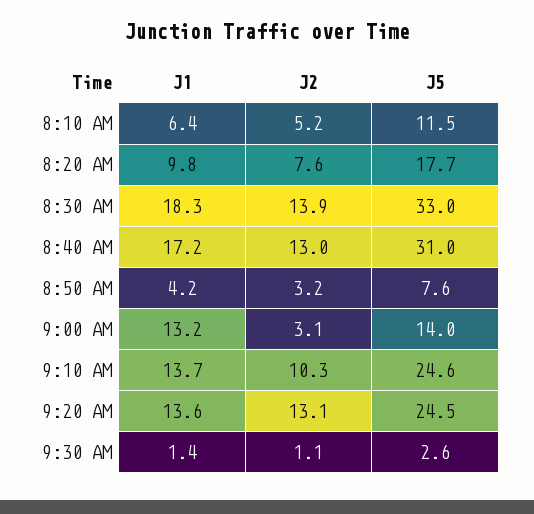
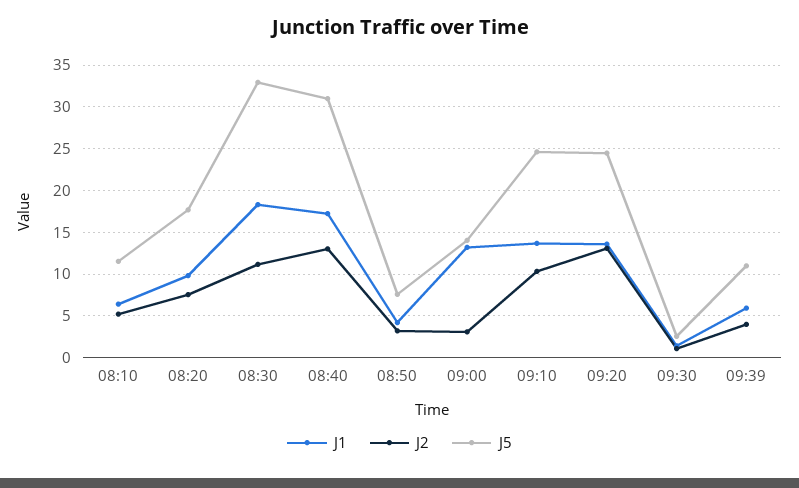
J2, 8:30 AM: 13.9 -> 11
J1, 09:39: none -> 6
J2, 09:39: none -> 4
J5, 09:39: none -> 11

